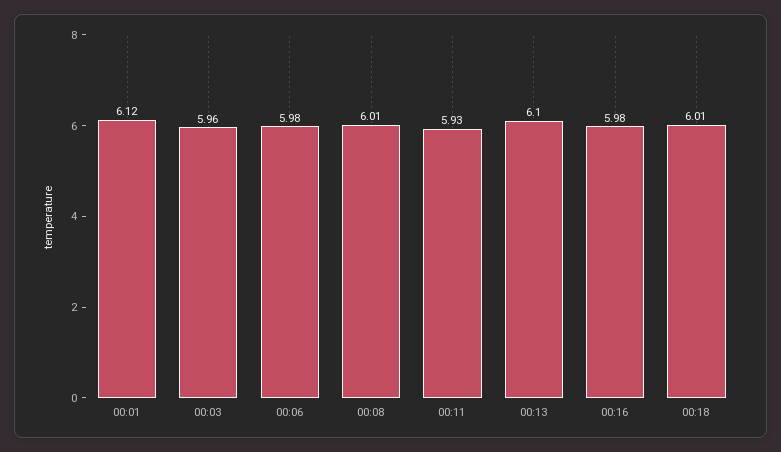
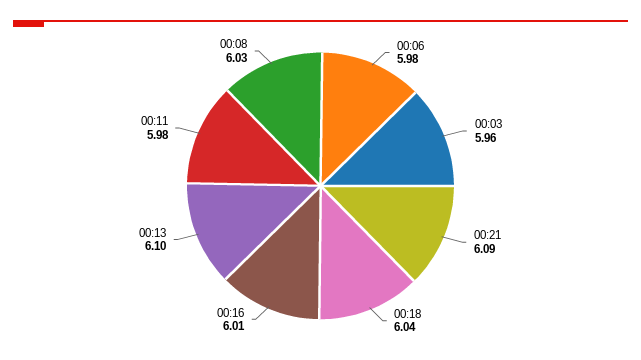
00:01: 6.12 -> none
00:08: 6.01 -> 6.03
00:11: 5.93 -> 5.98
00:16: 5.98 -> 6.01
00:18: 6.01 -> 6.04
00:21: none -> 6.09

